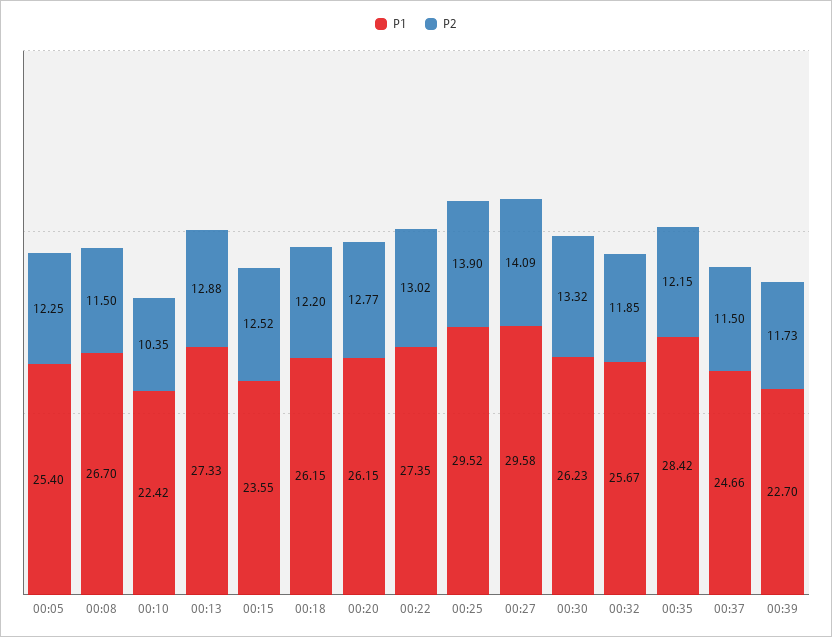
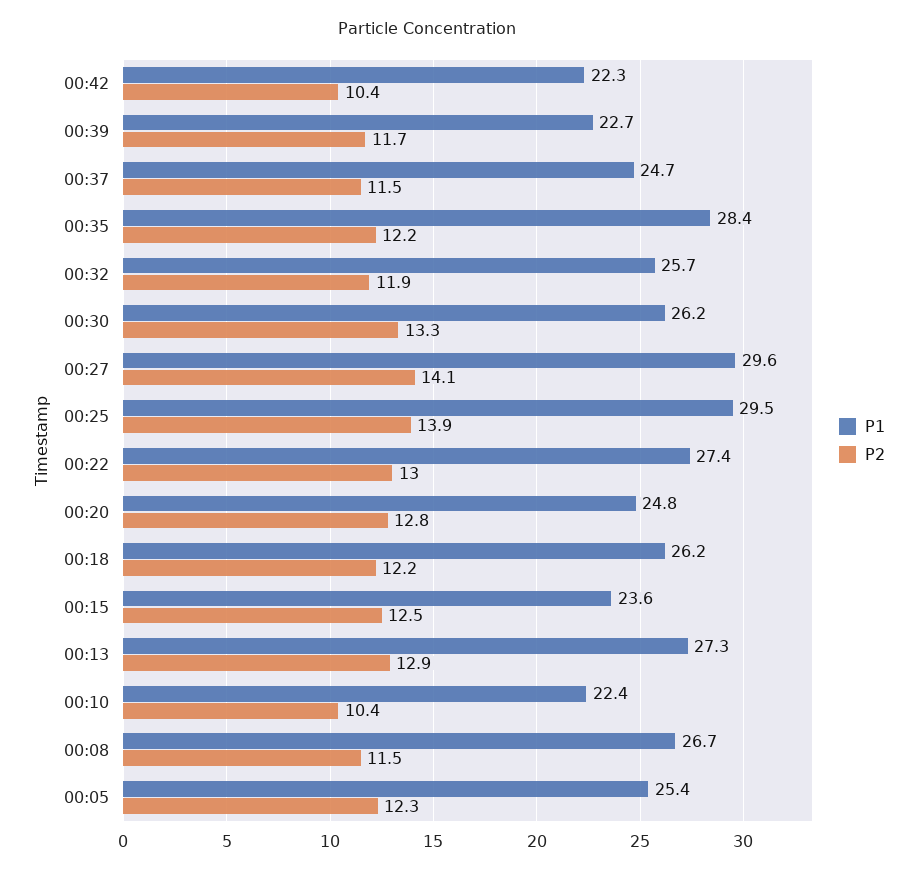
P1, 00:20: 26.15 -> 24.8
P1, 00:42: none -> 22.3
P2, 00:42: none -> 10.4

